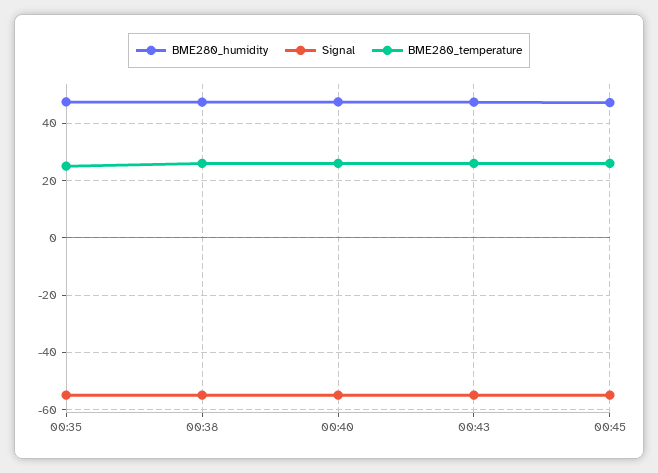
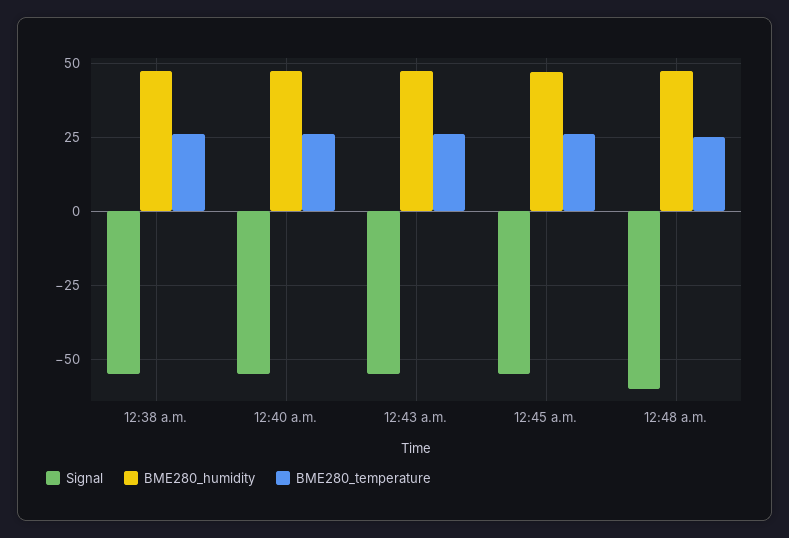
BME280_humidity, 00:35: 47.5 -> none
Signal, 00:35: -55 -> none
BME280_temperature, 00:35: 25 -> none
Signal, 12:48 a.m.: none -> -60
BME280_humidity, 12:48 a.m.: none -> 47.5
BME280_temperature, 12:48 a.m.: none -> 25

